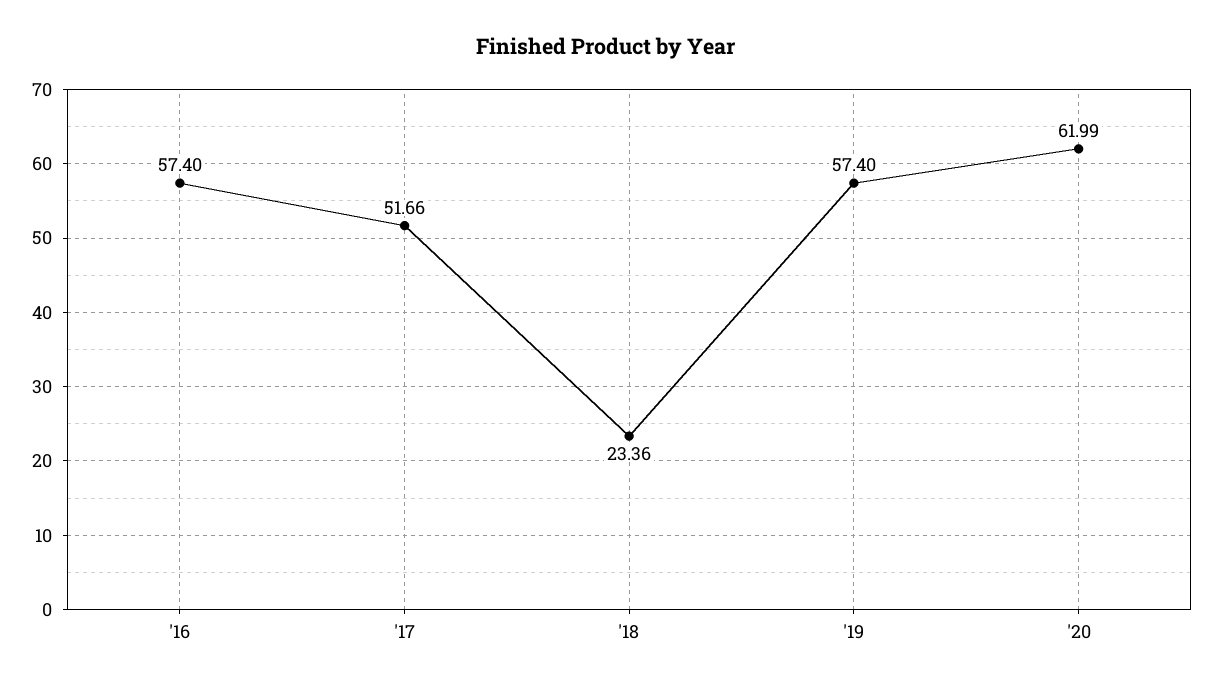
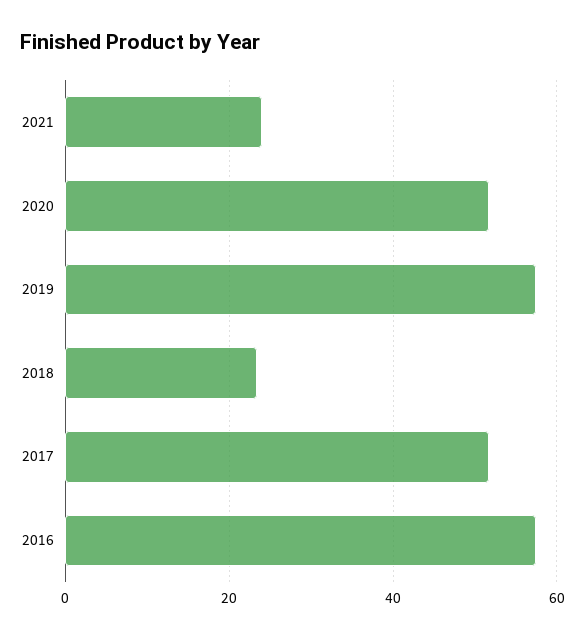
'20: 61.99 -> 52
2021: none -> 24

